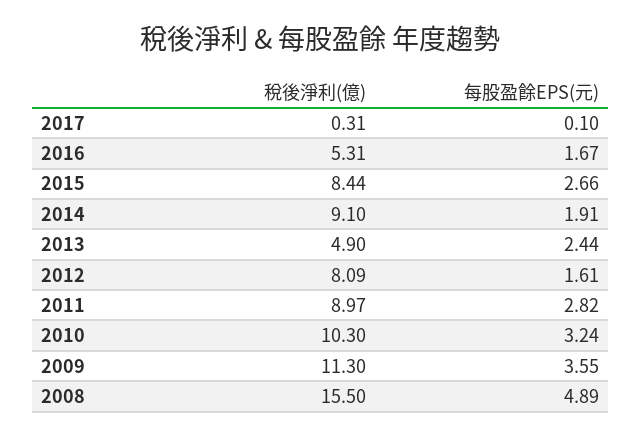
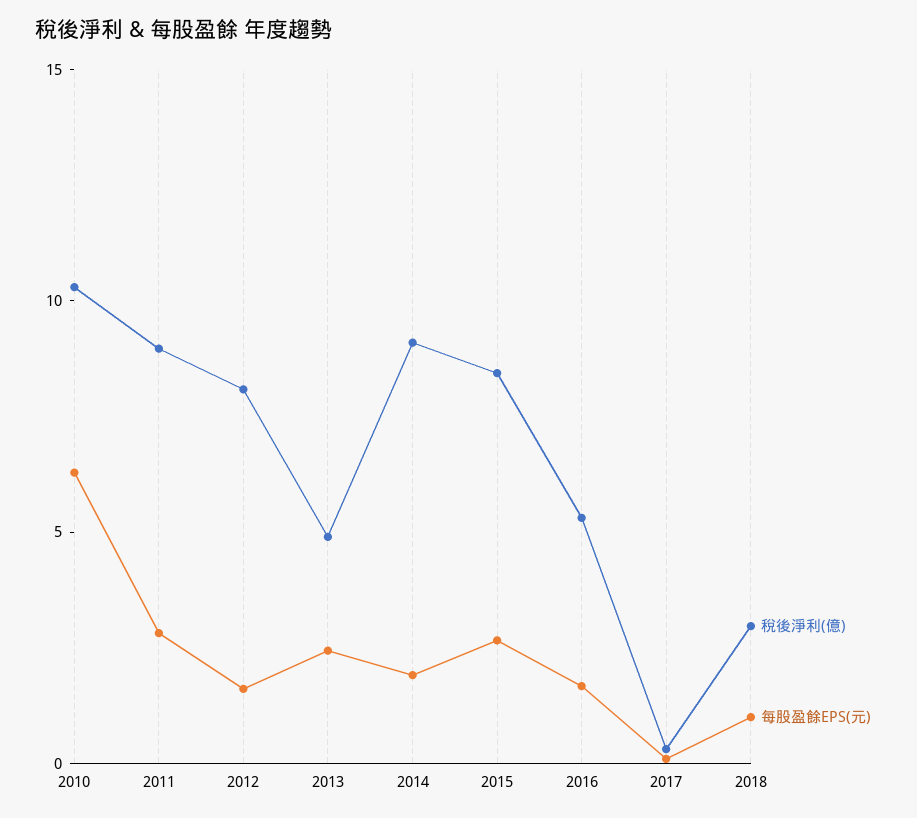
每股盈餘EPS(元), 2010: 3.24 -> 6
稅後淨利(億), 2009: 11.3 -> none
每股盈餘EPS(元), 2009: 3.55 -> none
稅後淨利(億), 2008: 15.5 -> none
每股盈餘EPS(元), 2008: 4.89 -> none
稅後淨利(億), 2018: none -> 3
每股盈餘EPS(元), 2018: none -> 1

